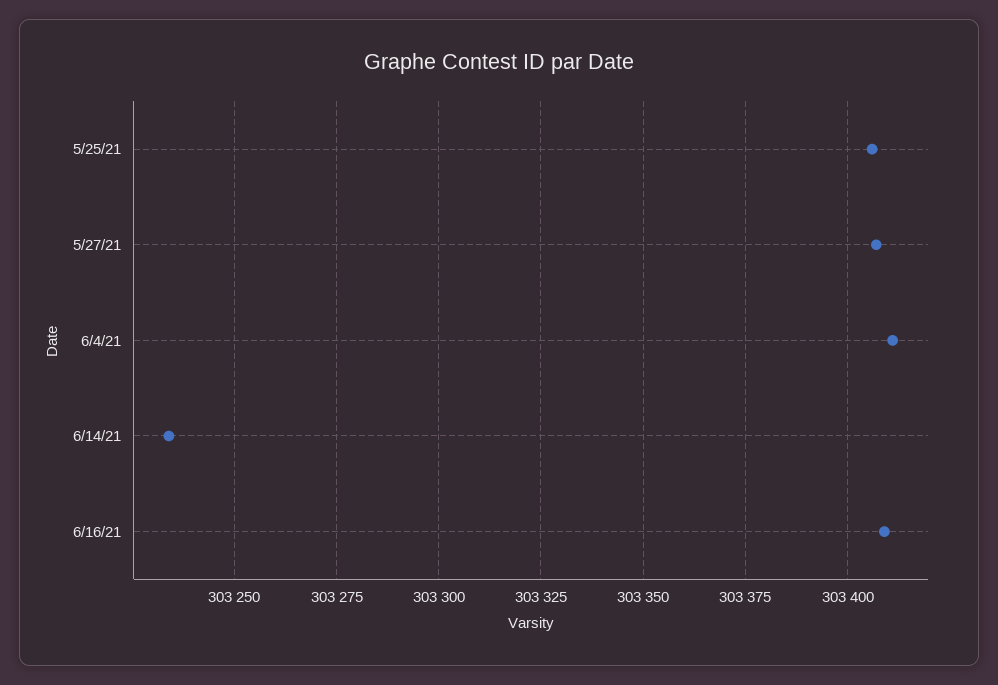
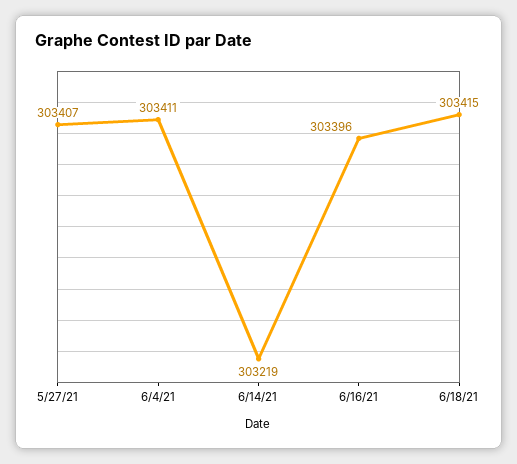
5/25/21: 303405 -> none
6/14/21: 303235 -> 303219
6/16/21: 303410 -> 303396
6/18/21: none -> 303415

